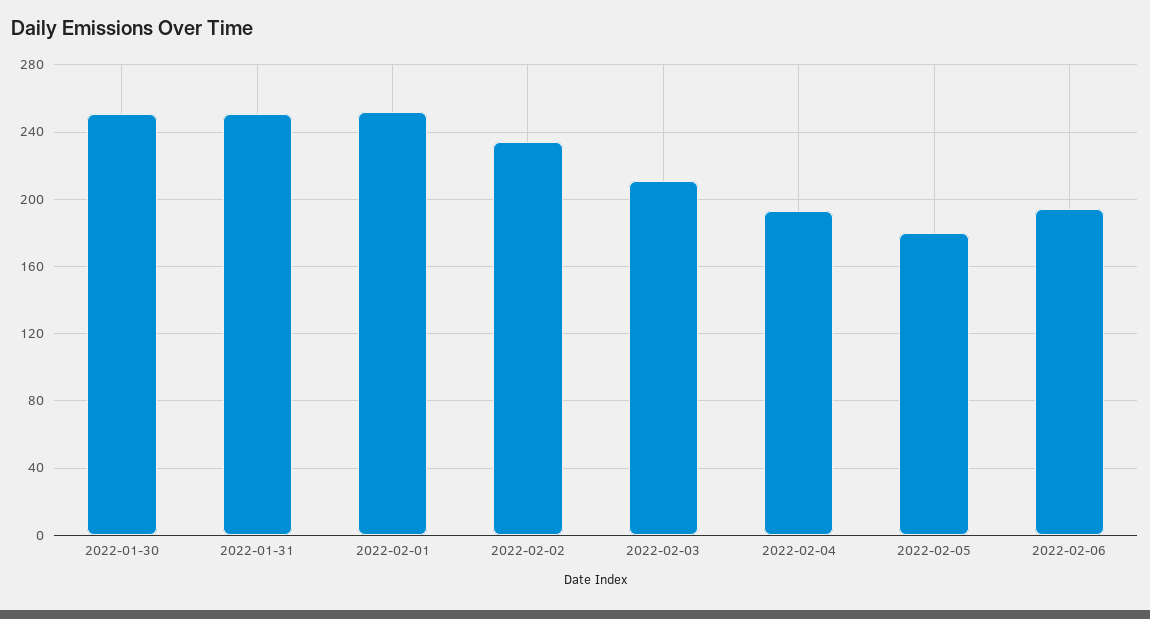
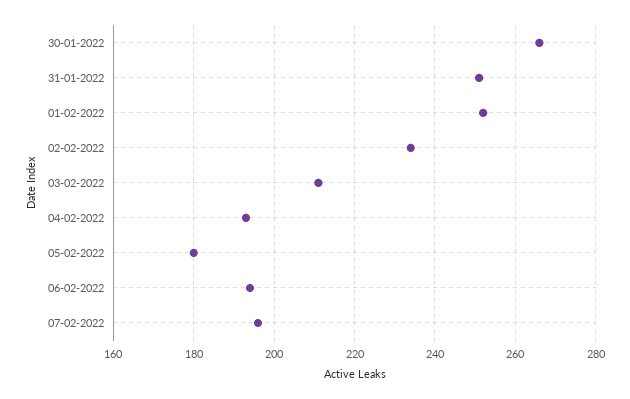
2022-01-30: 250 -> 265
07-02-2022: none -> 195

